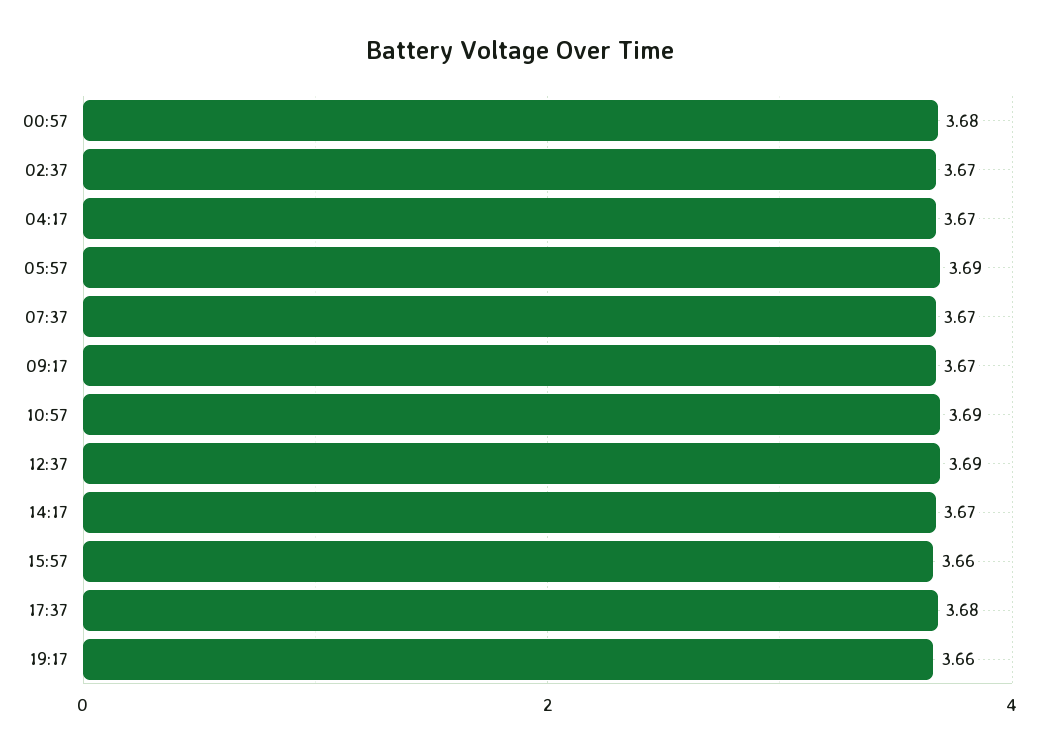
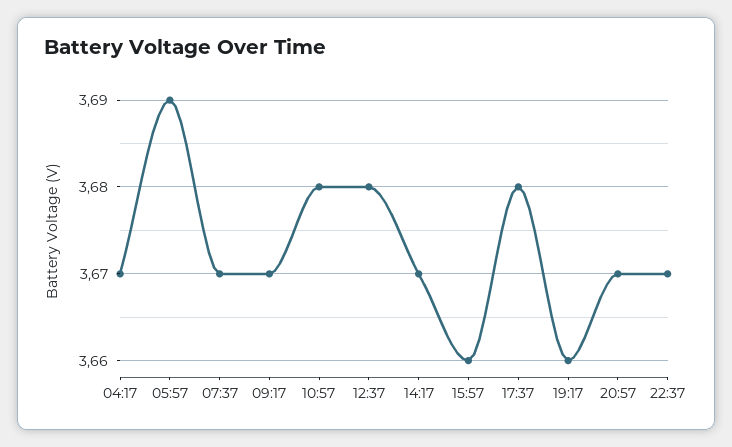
00:57: 3.68 -> none
02:37: 3.67 -> none
10:57: 3.69 -> 3.68
12:37: 3.69 -> 3.68
20:57: none -> 3.67
22:37: none -> 3.67

